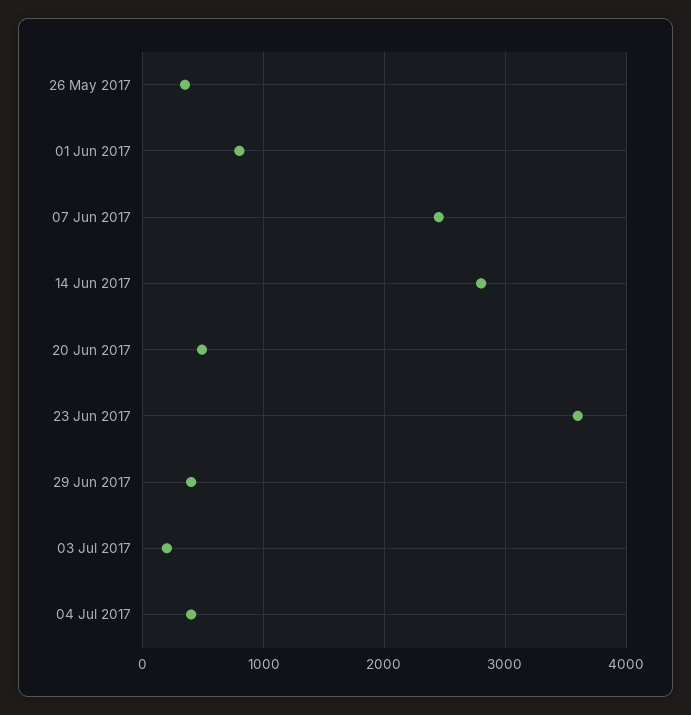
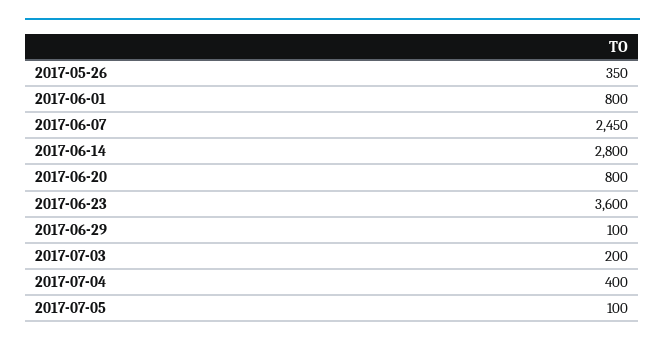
20 Jun 2017: 500 -> 800
29 Jun 2017: 400 -> 100
2017-07-05: none -> 100

